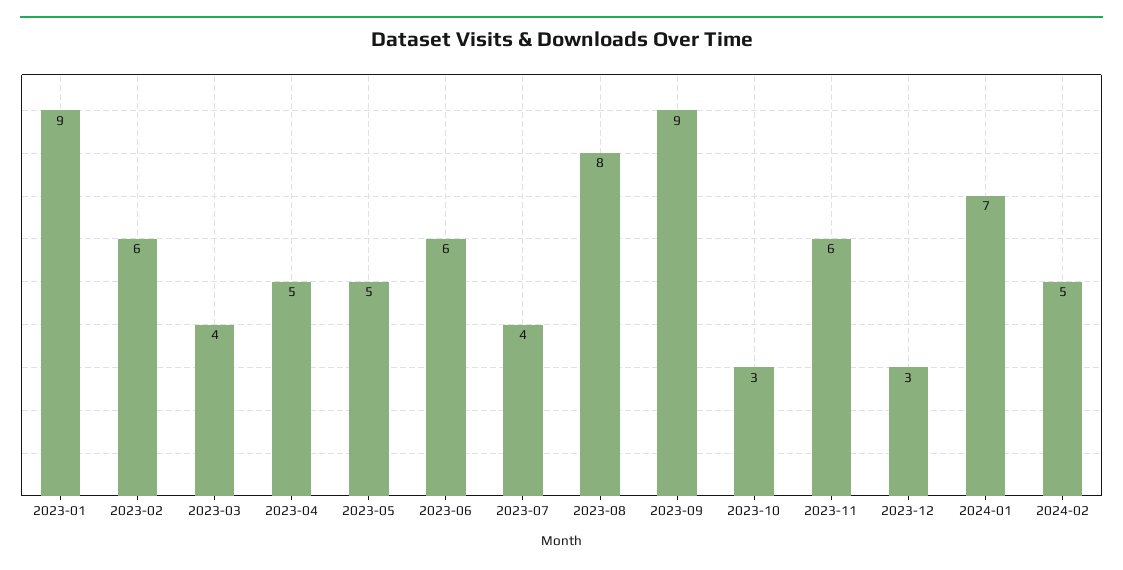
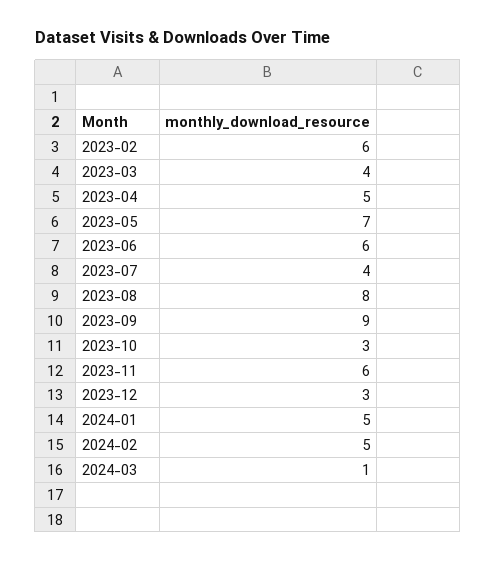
2023-01: 9 -> none
2023-05: 5 -> 7
2024-01: 7 -> 5
2024-03: none -> 1

